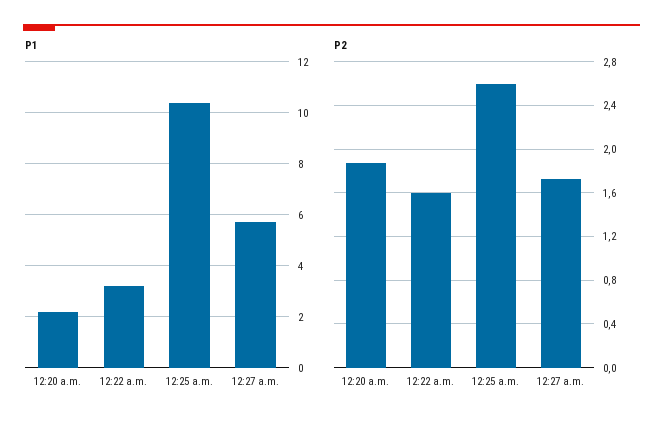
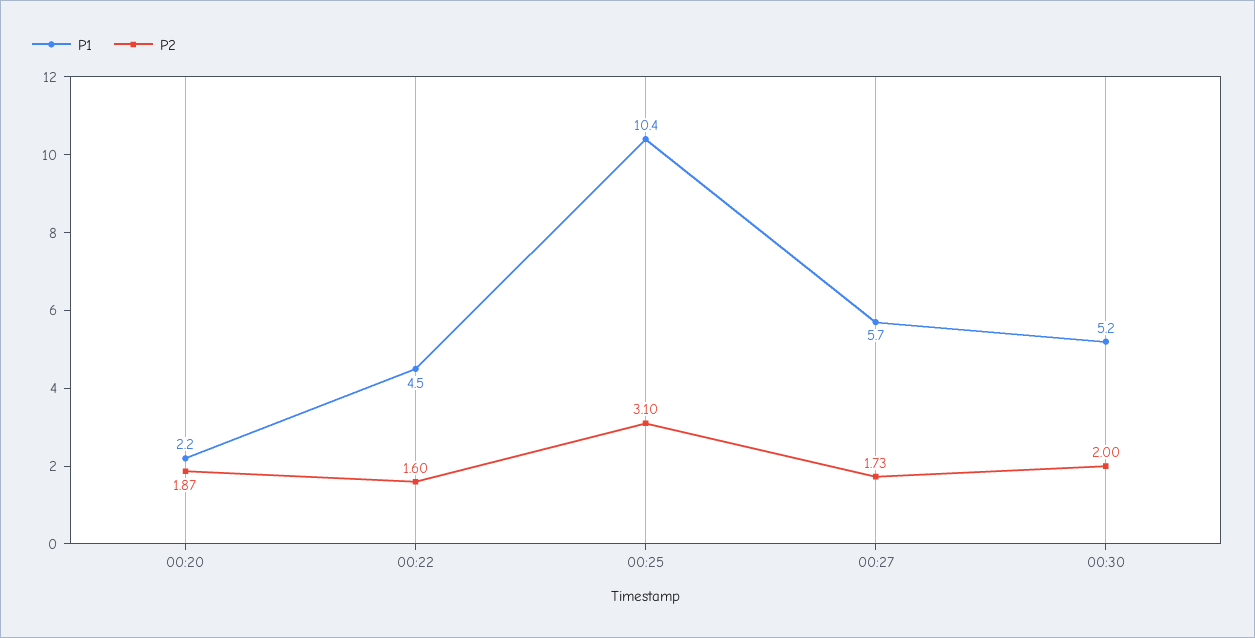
P1, 12:22 a.m.: 3.25 -> 4.5
P2, 12:25 a.m.: 2.6 -> 3.1
P1, 00:30: none -> 5.2
P2, 00:30: none -> 2

